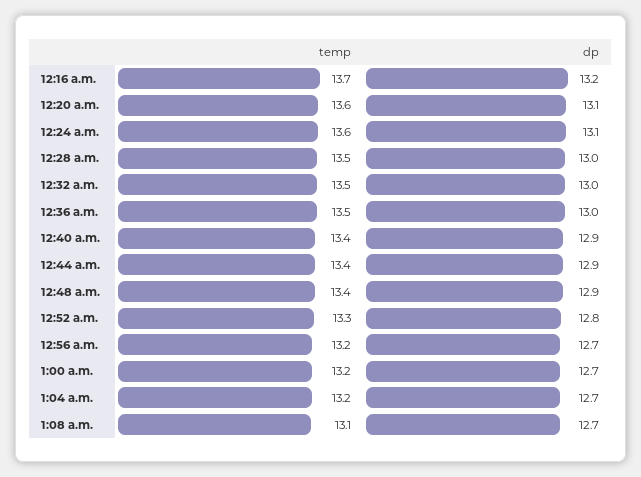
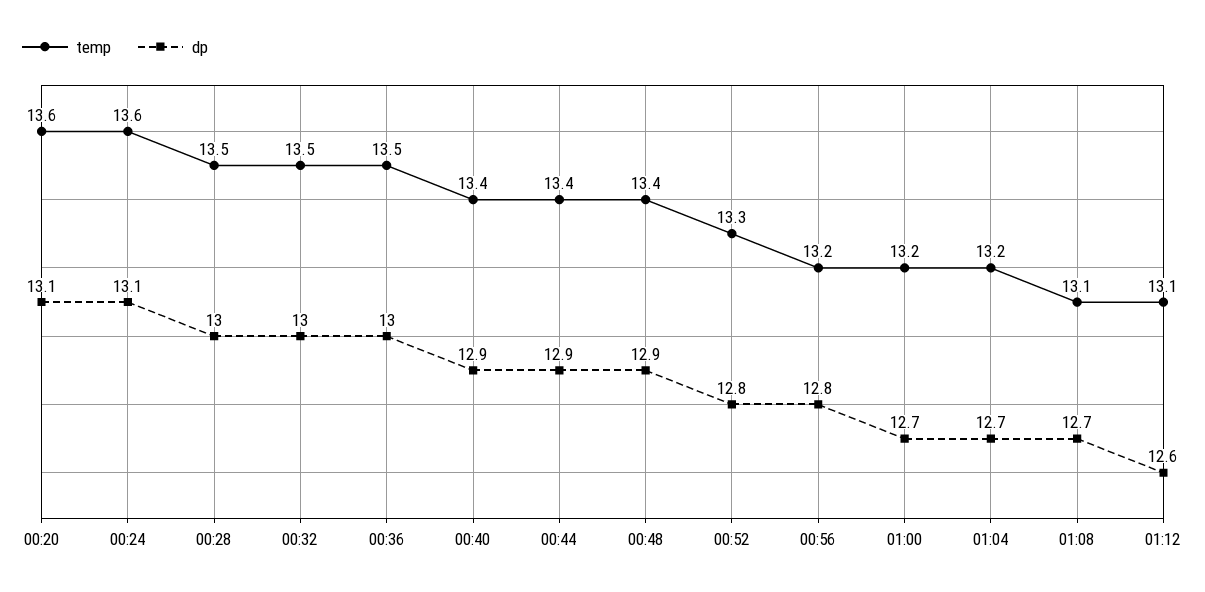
temp, 12:16 a.m.: 13.7 -> none
dp, 12:16 a.m.: 13.2 -> none
dp, 12:56 a.m.: 12.7 -> 12.8
temp, 01:12: none -> 13.1
dp, 01:12: none -> 12.6

